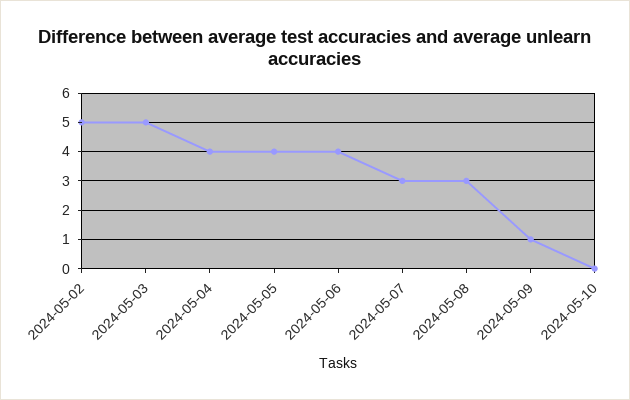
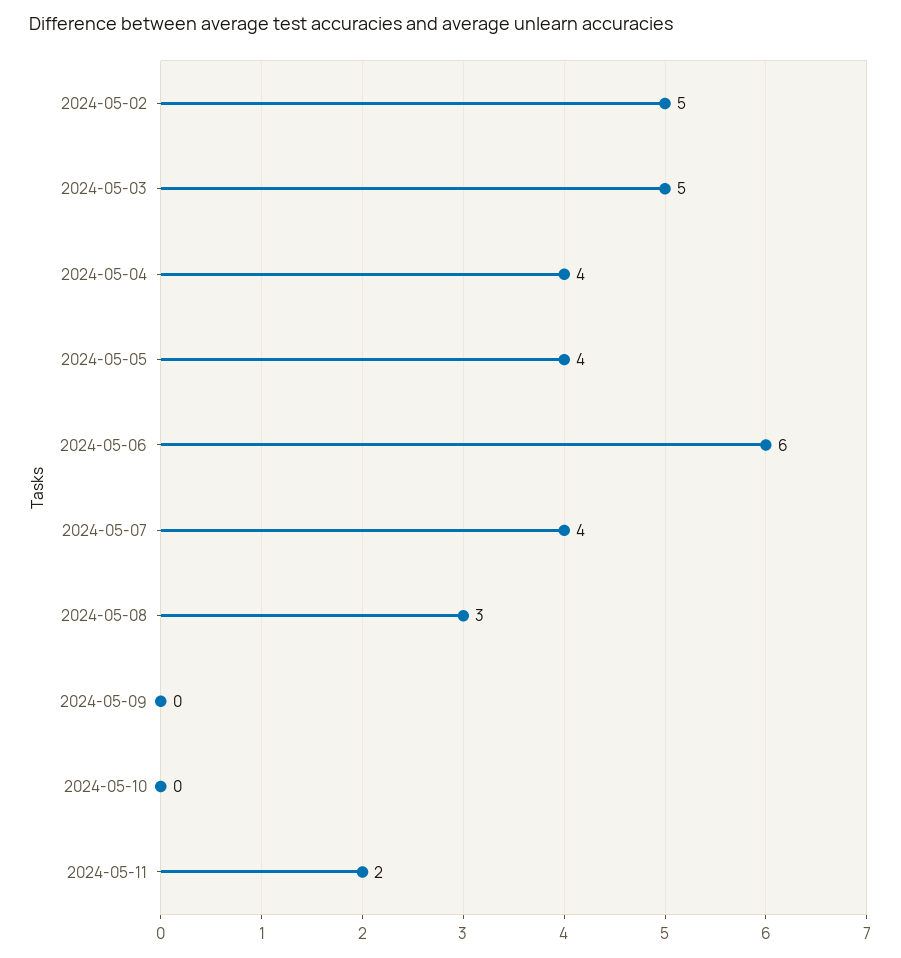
2024-05-06: 4 -> 6
2024-05-07: 3 -> 4
2024-05-09: 1 -> 0
2024-05-11: none -> 2

